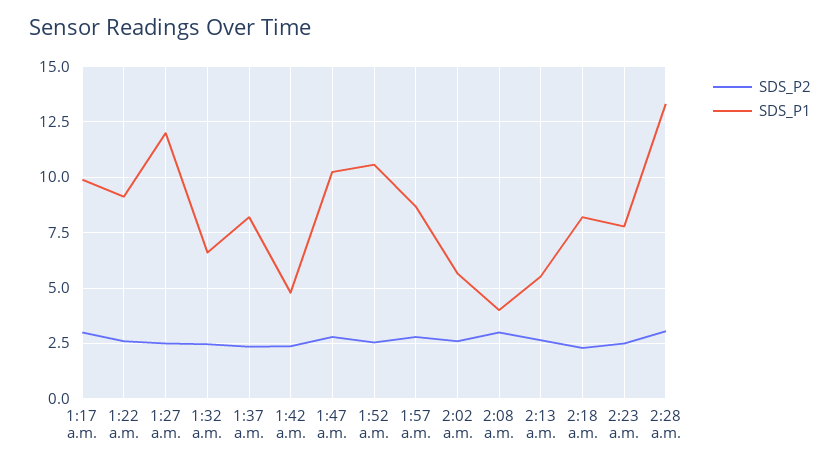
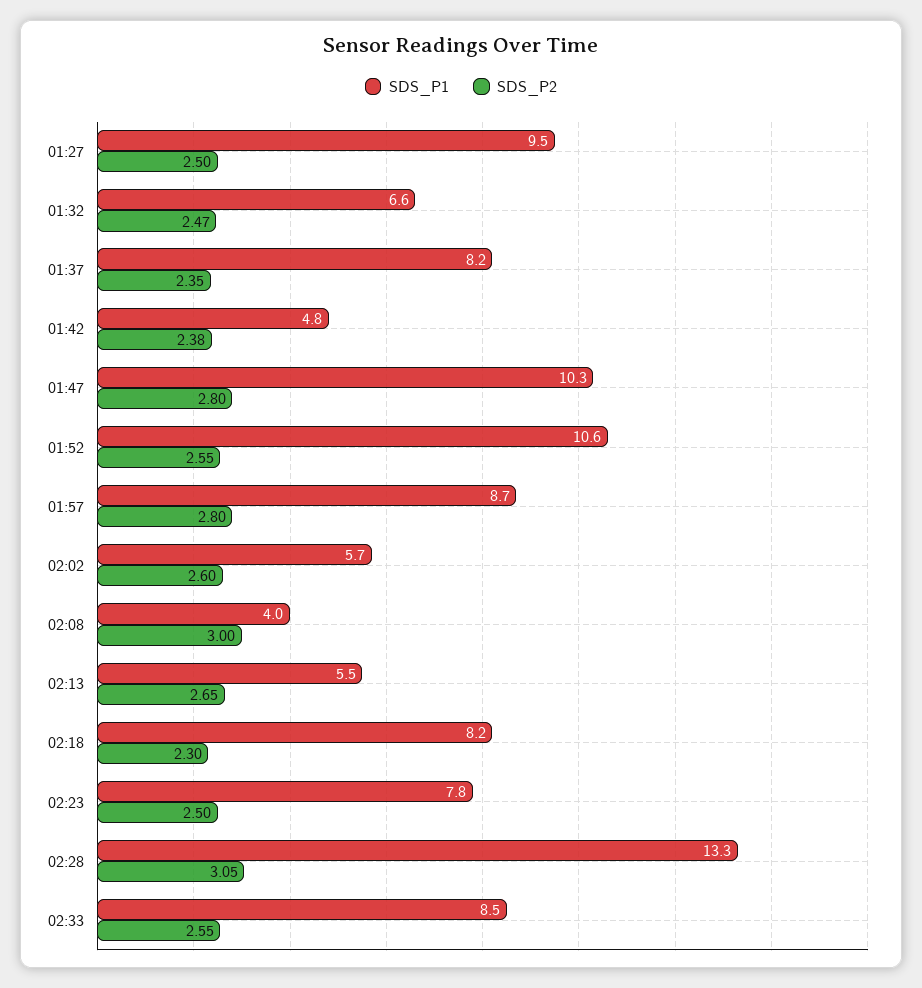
SDS_P2, 1:17 a.m.: 3 -> none
SDS_P1, 1:17 a.m.: 10 -> none
SDS_P2, 1:22 a.m.: 2.5 -> none
SDS_P1, 1:22 a.m.: 9 -> none
SDS_P1, 1:27 a.m.: 12 -> 9.5
SDS_P1, 02:33: none -> 8.5
SDS_P2, 02:33: none -> 2.55

